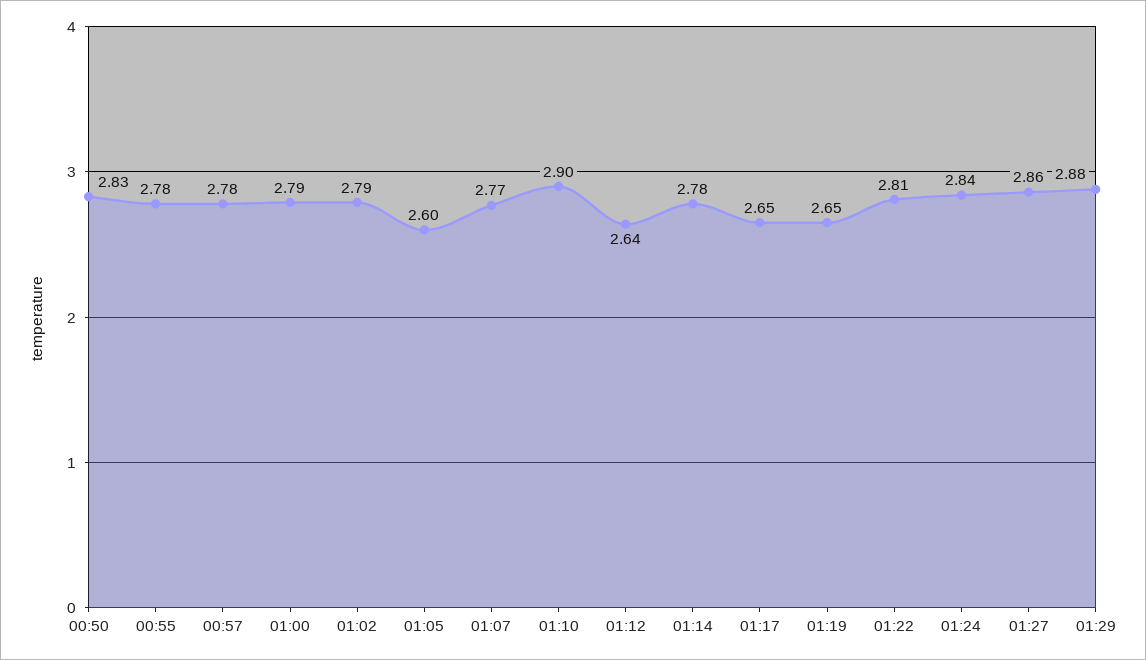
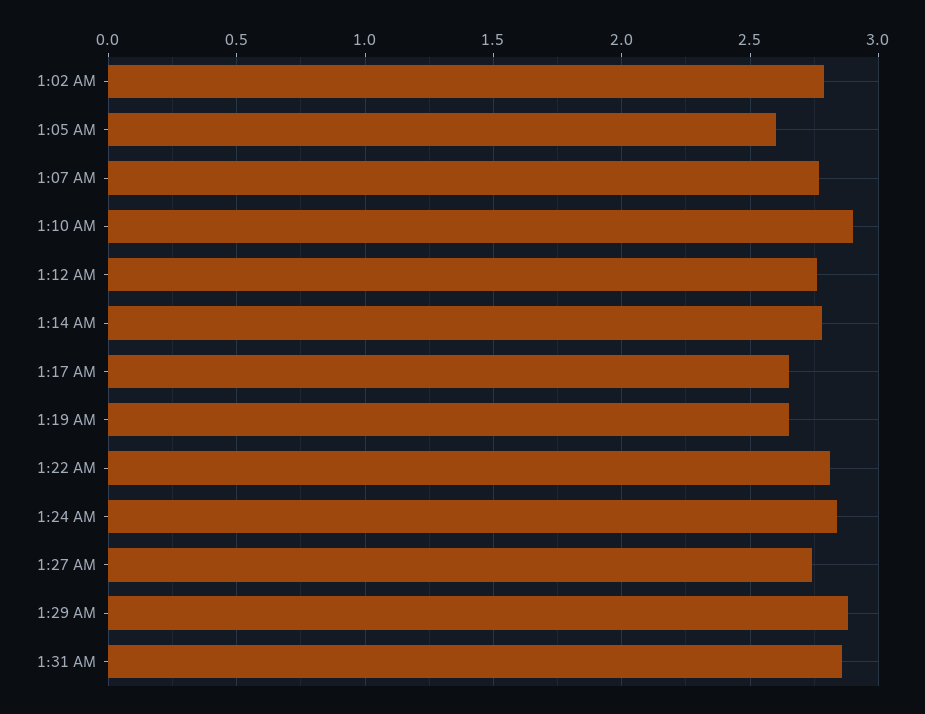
00:50: 2.83 -> none
00:55: 2.78 -> none
00:57: 2.78 -> none
01:00: 2.79 -> none
01:12: 2.64 -> 2.75
01:27: 2.86 -> 2.75
1:31 AM: none -> 2.85

